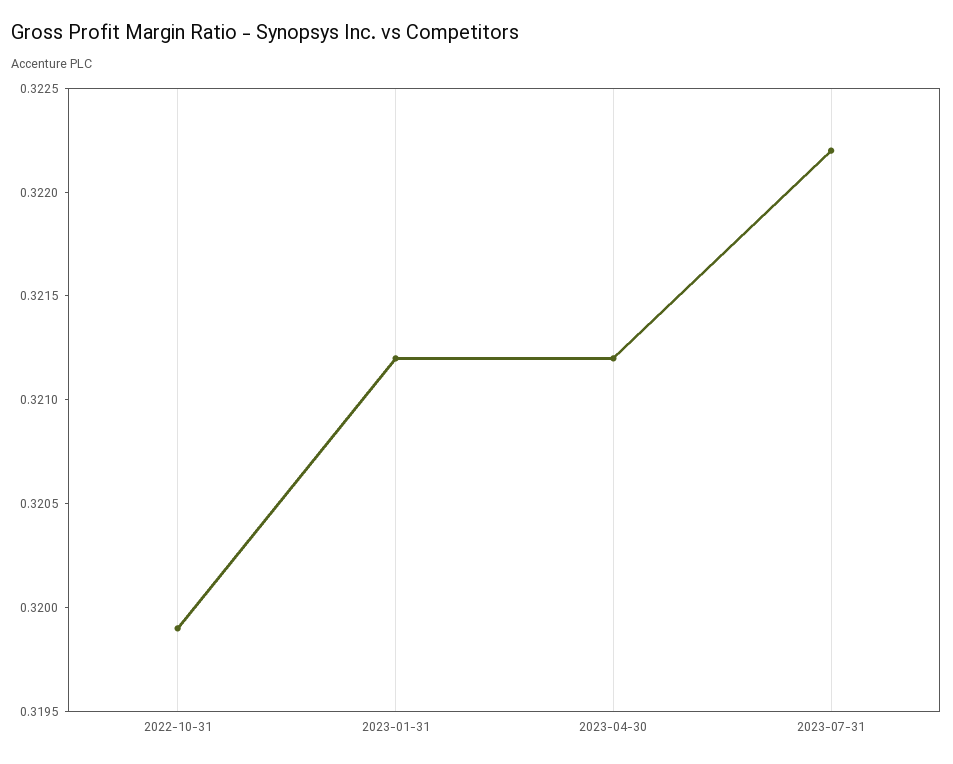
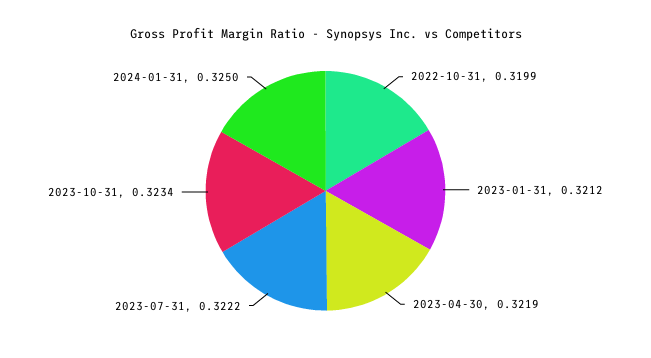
2023-04-30: 0.3212 -> 0.3219
2023-10-31: none -> 0.3234
2024-01-31: none -> 0.325

